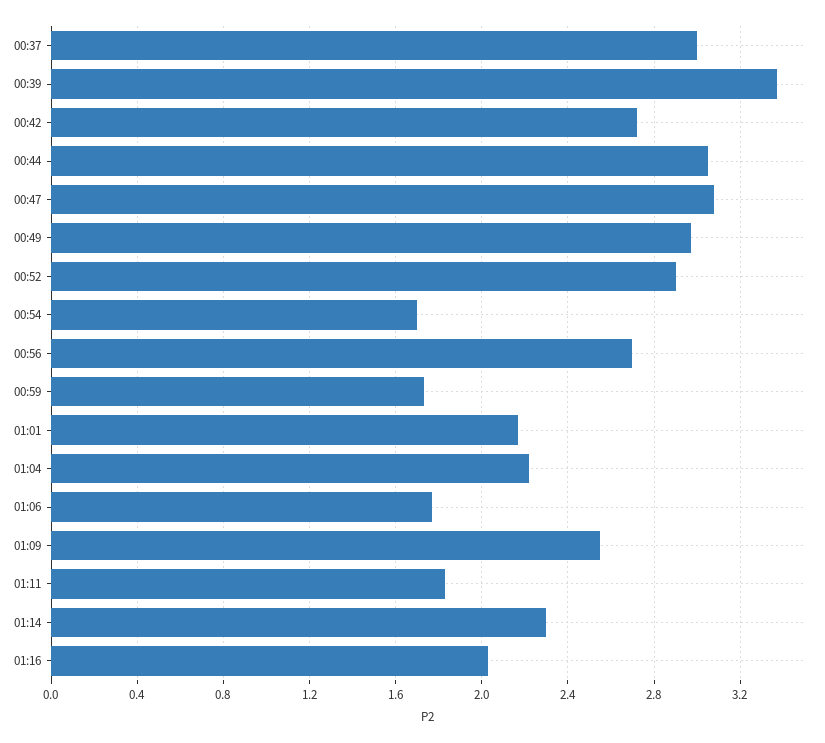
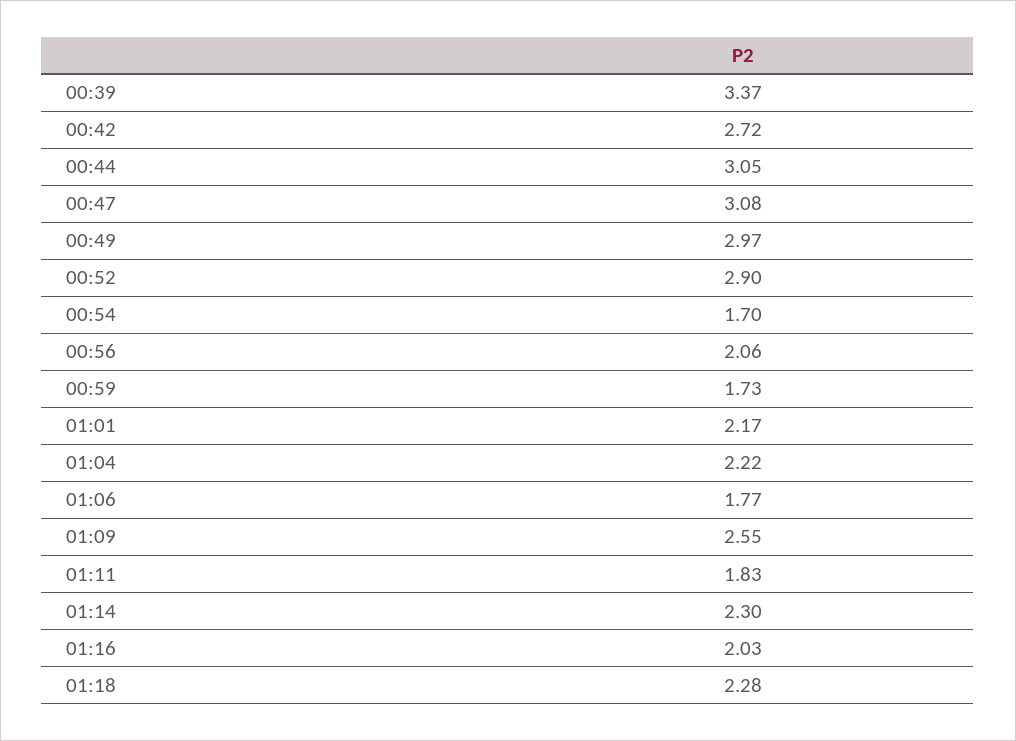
00:37: 3 -> none
00:56: 2.7 -> 2.06
01:18: none -> 2.28

